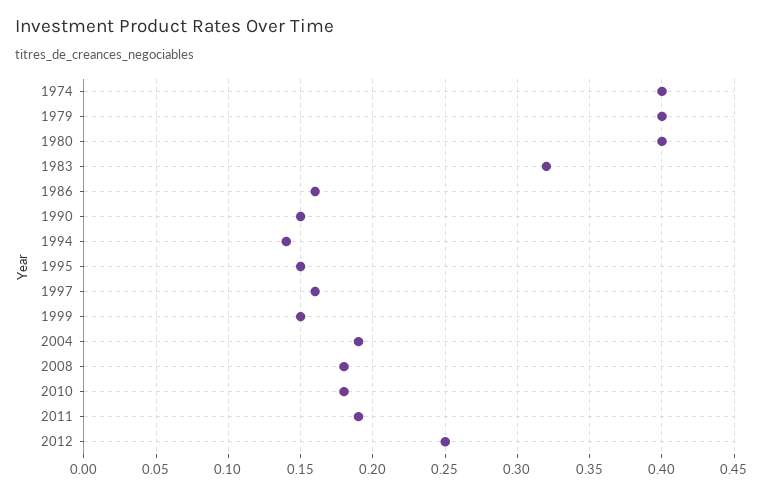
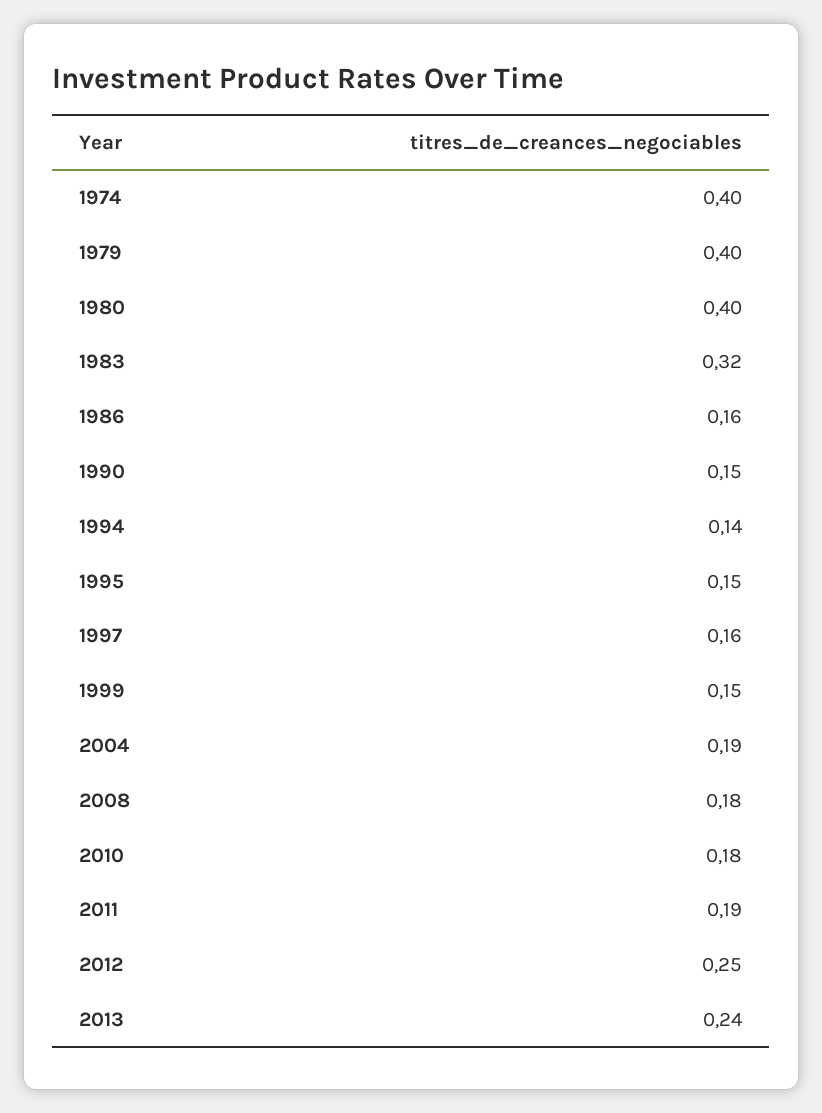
2013: none -> 0.24

